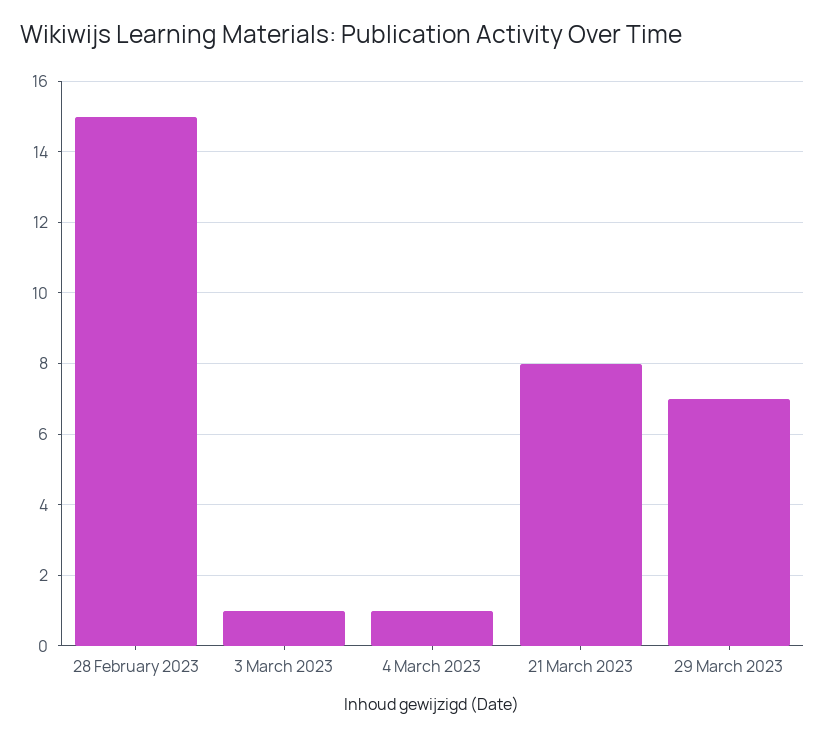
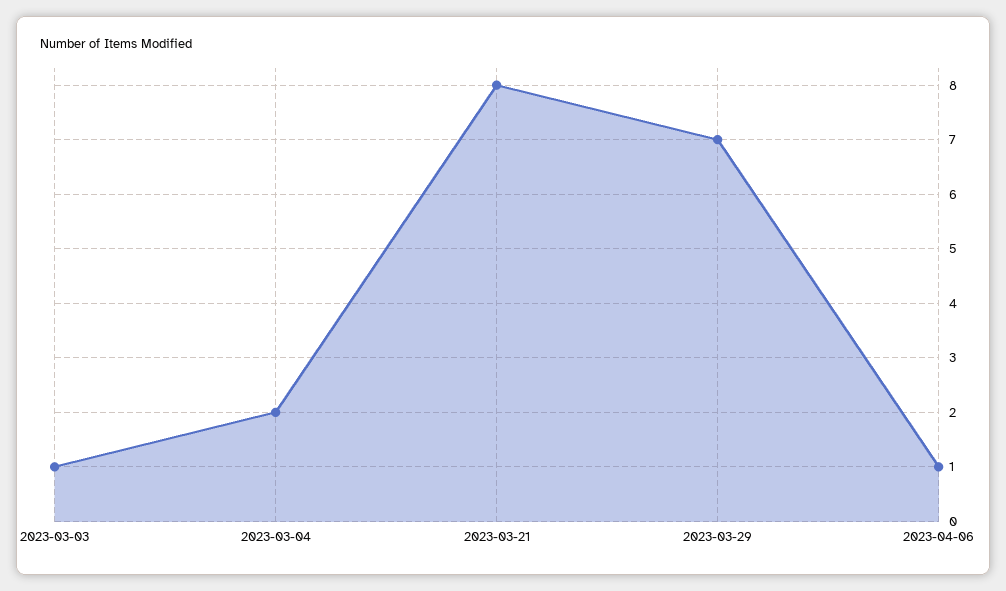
28 February 2023: 15 -> none
4 March 2023: 1 -> 2
2023-04-06: none -> 1

